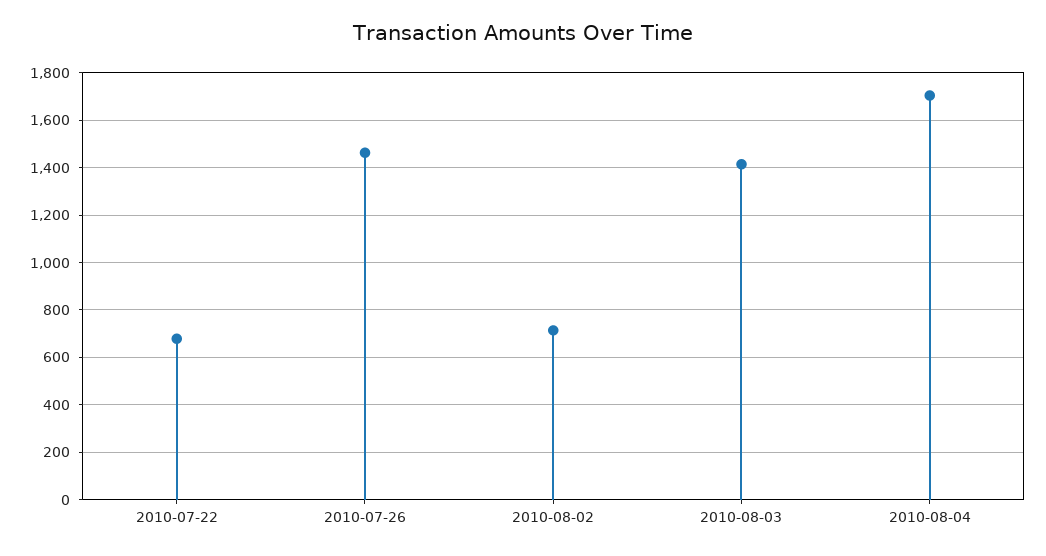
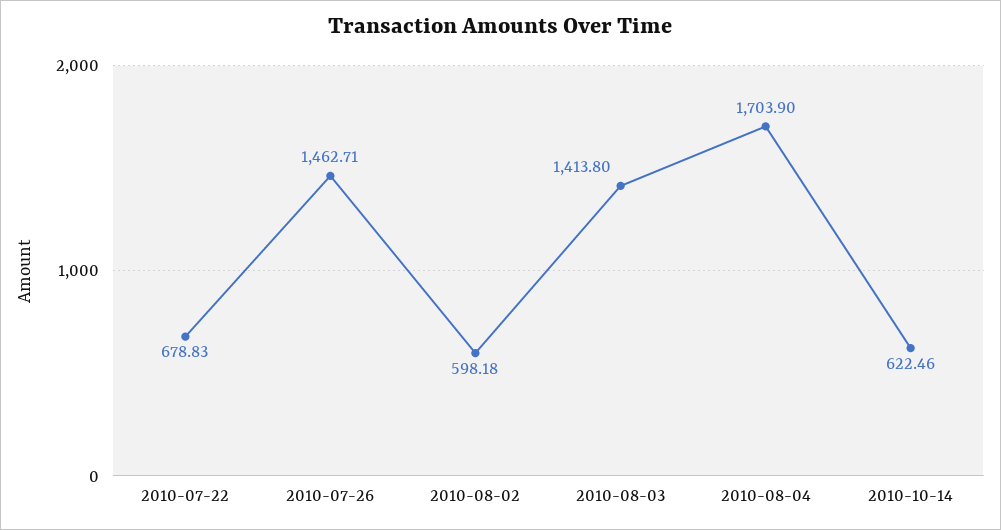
2010-08-02: 700 -> 598.18
2010-10-14: none -> 622.46

